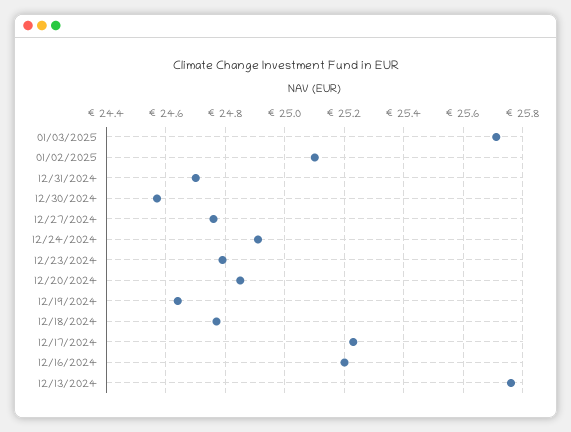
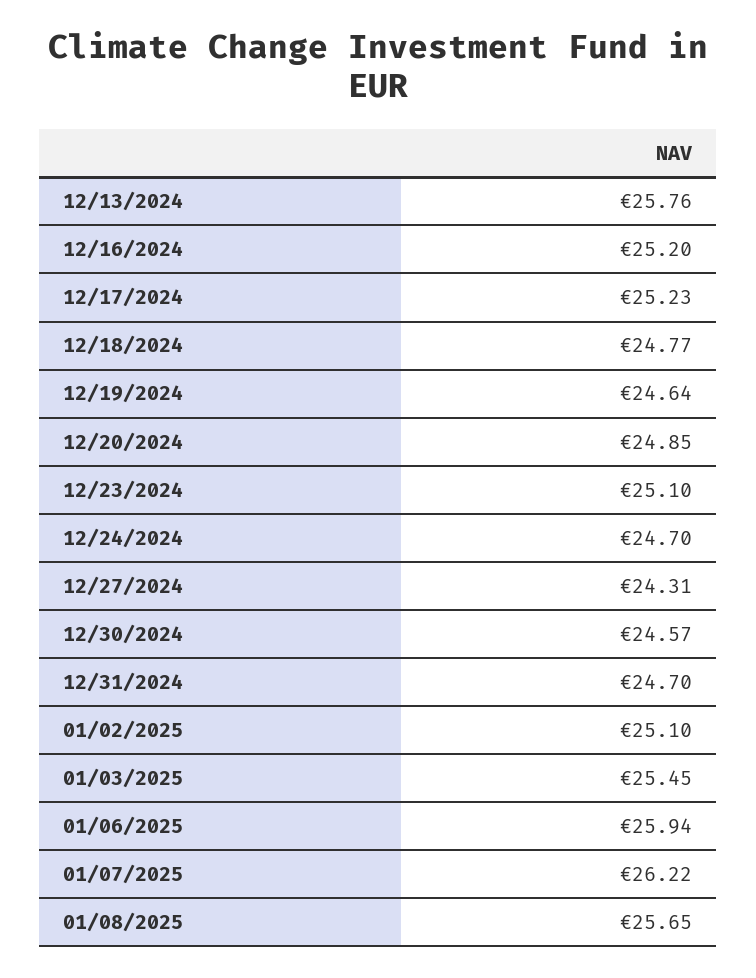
01/03/2025: 25.7 -> 25.45
12/27/2024: 24.75 -> 24.31
12/24/2024: 24.9 -> 24.7
12/23/2024: 24.8 -> 25.1
01/06/2025: none -> 25.94
01/07/2025: none -> 26.22
01/08/2025: none -> 25.65

